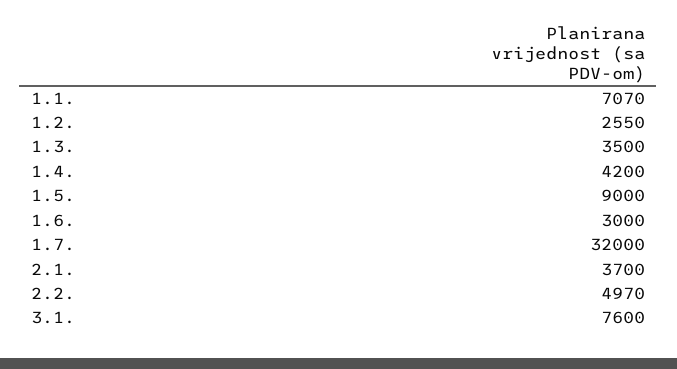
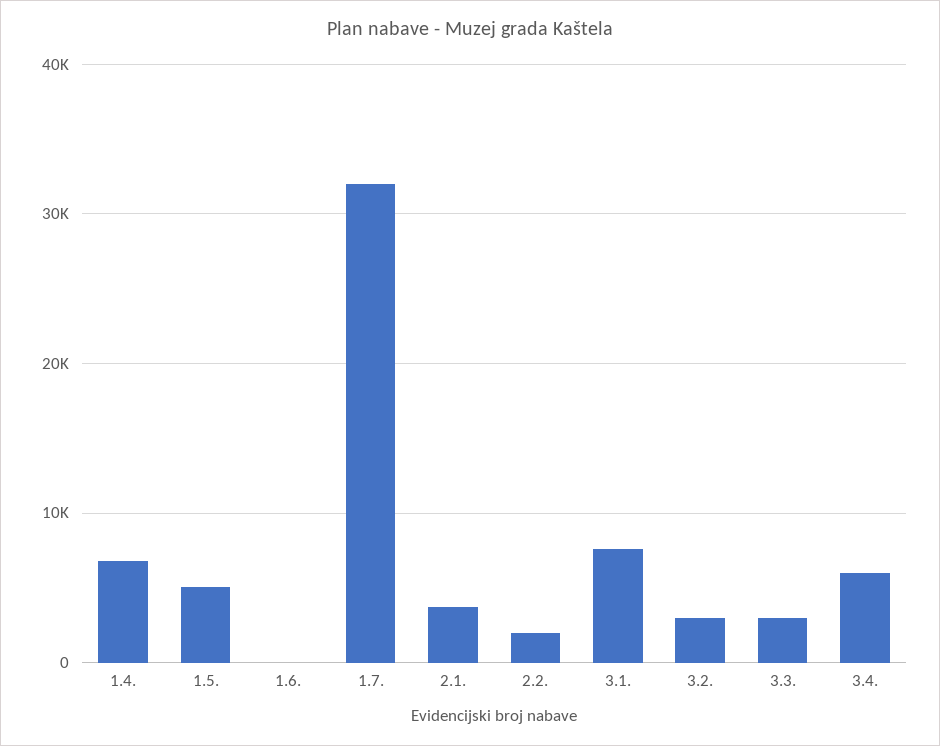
1.1.: 7070 -> none
1.2.: 2550 -> none
1.3.: 3500 -> none
1.4.: 4200 -> 7000
1.5.: 9000 -> 5000
1.6.: 3000 -> 0
2.2.: 4970 -> 2000
3.2.: none -> 3000
3.3.: none -> 3000
3.4.: none -> 6000

